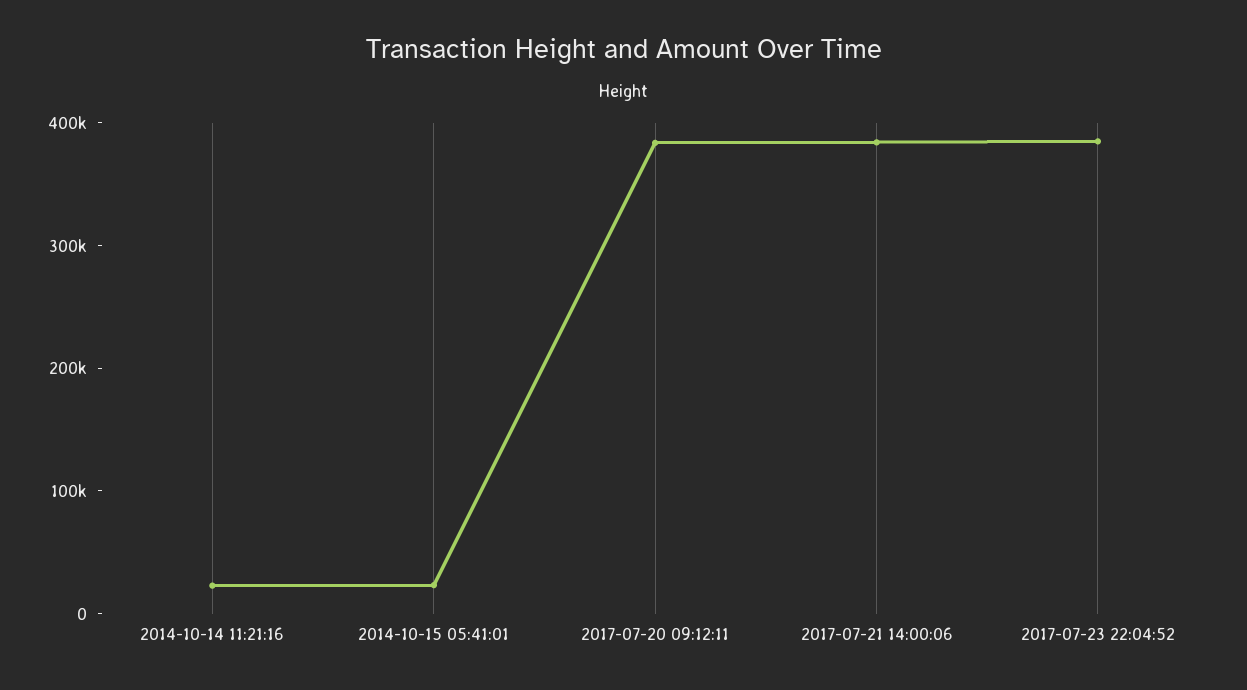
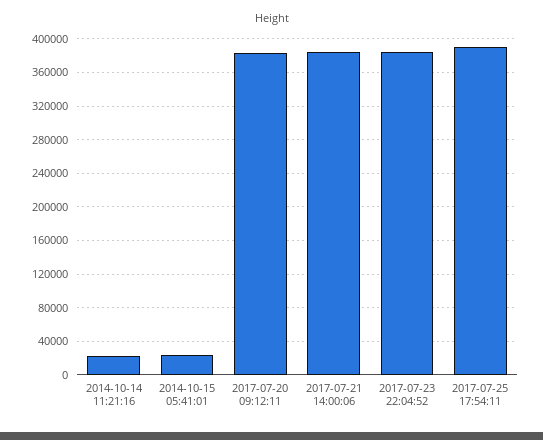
2017-07-25 17:54:11: none -> 390000

